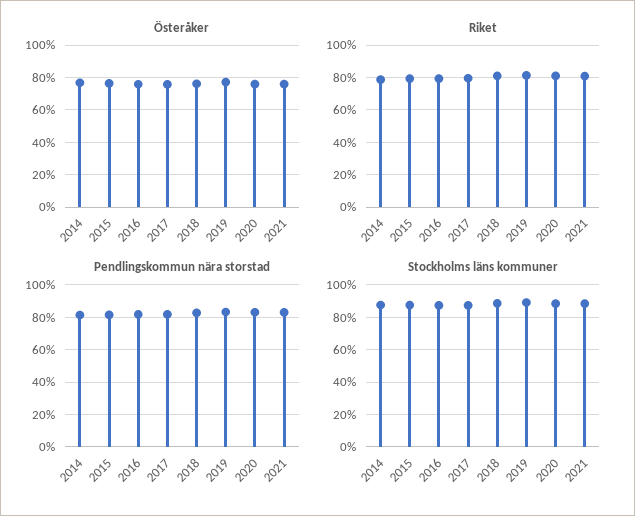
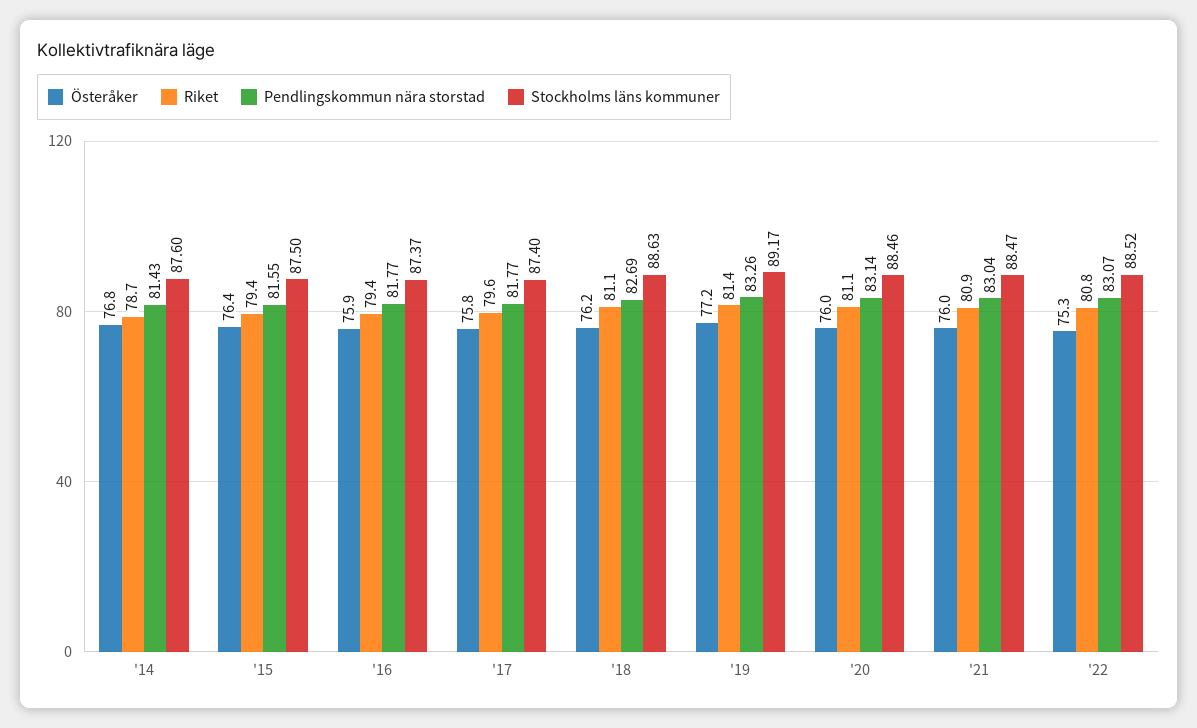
Österåker, '22: none -> 75.3
Riket, '22: none -> 80.8
Pendlingskommun nära storstad, '22: none -> 83.07
Stockholms läns kommuner, '22: none -> 88.52

